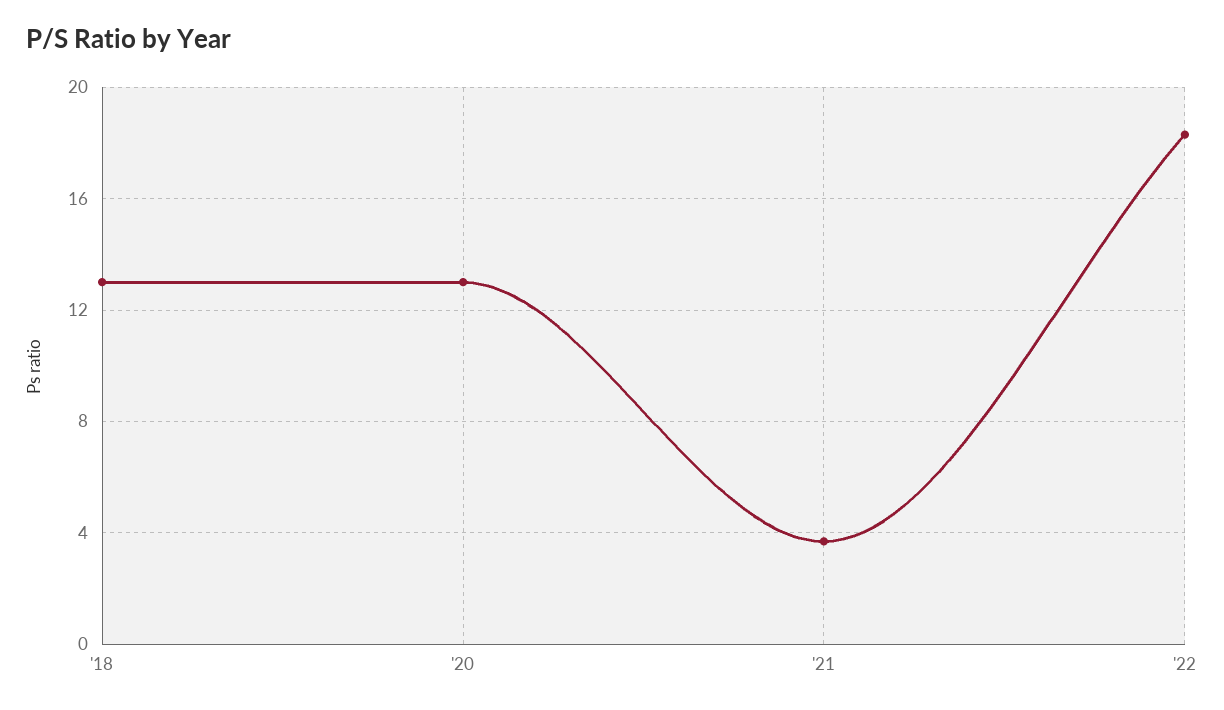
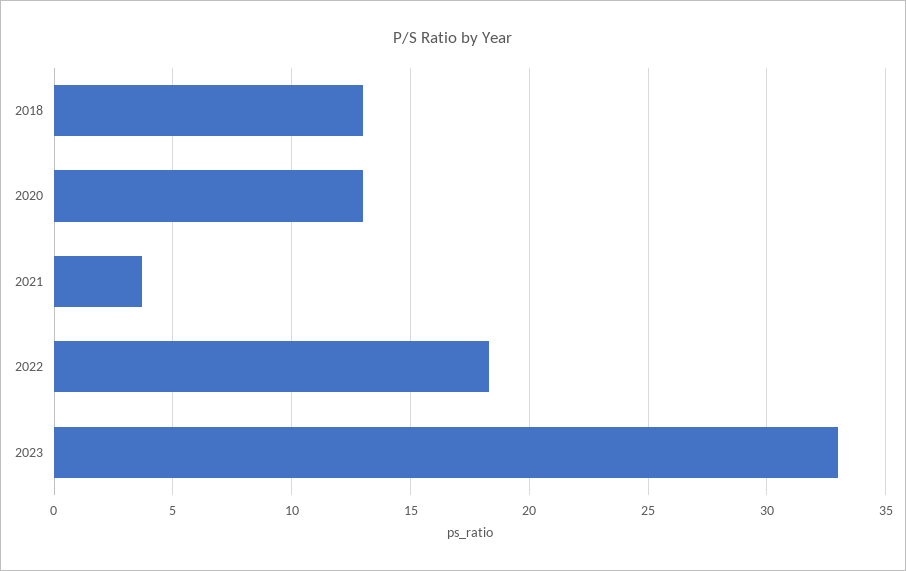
2023: none -> 33

